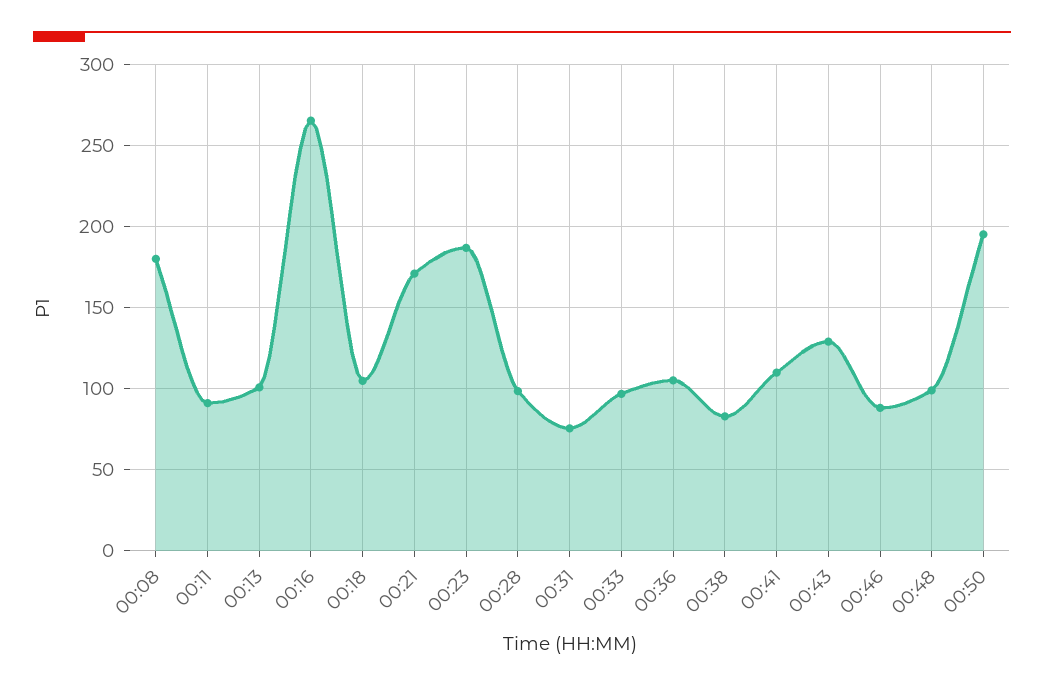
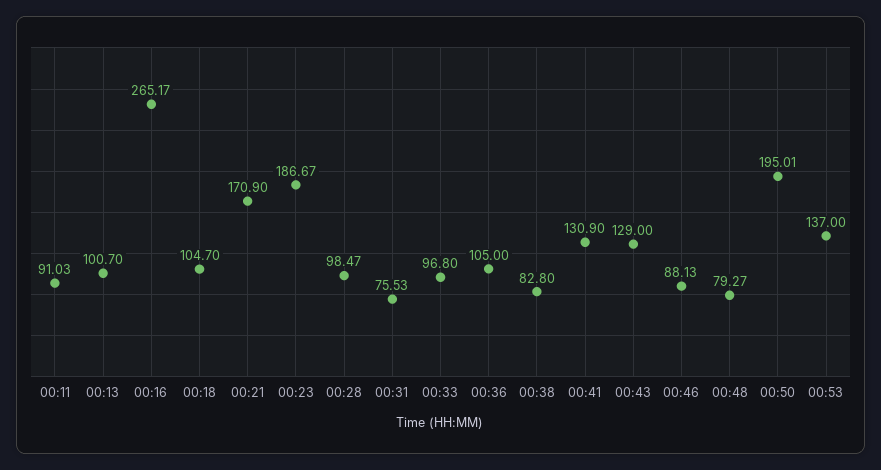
00:08: 180 -> none
00:41: 110 -> 130.9
00:48: 100 -> 79.27
00:53: none -> 137

